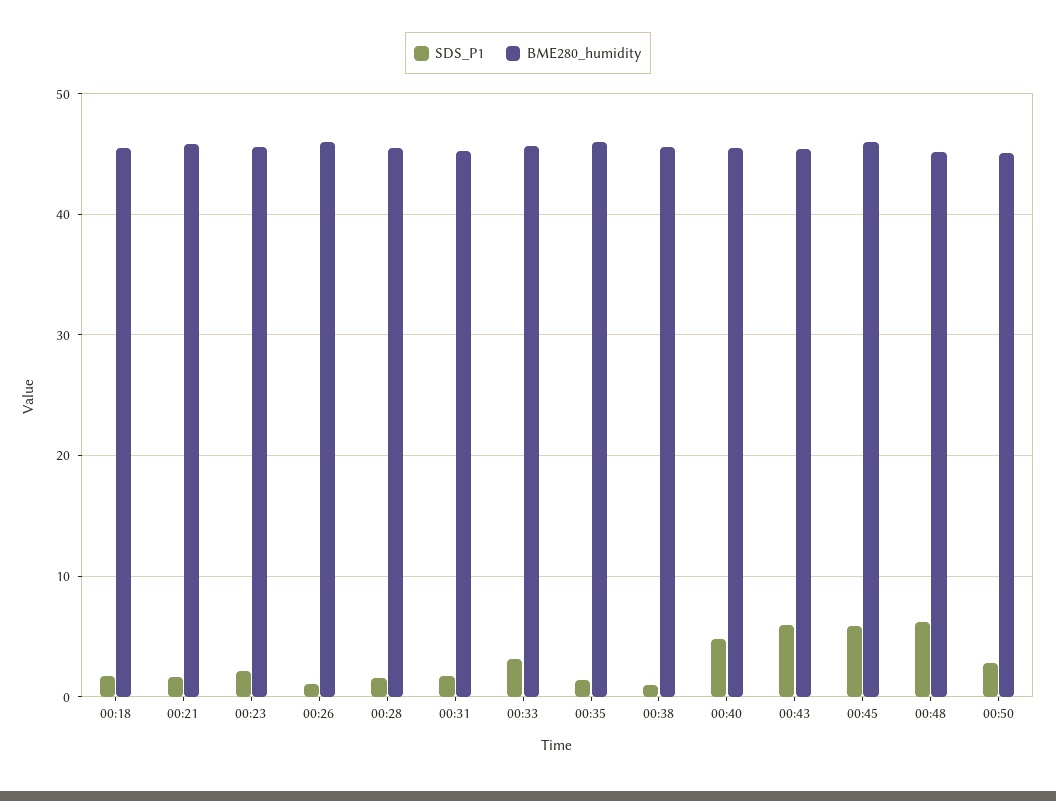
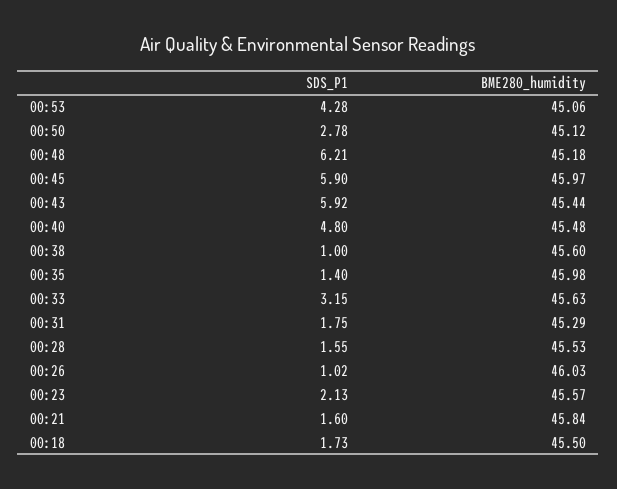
SDS_P1, 00:53: none -> 4.28
BME280_humidity, 00:53: none -> 45.06

